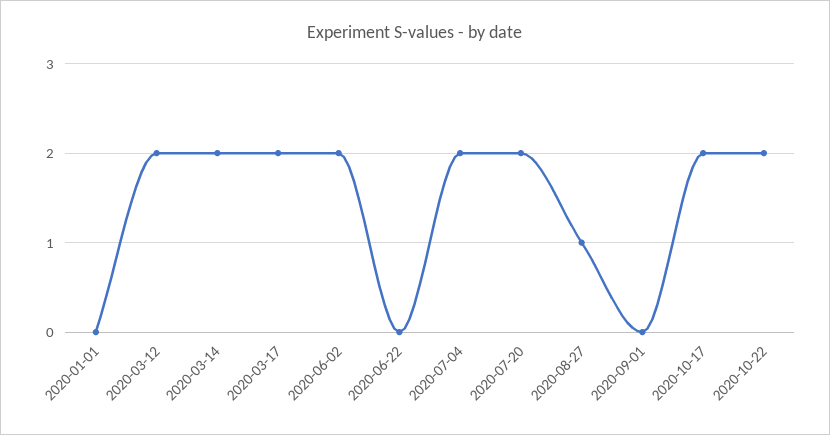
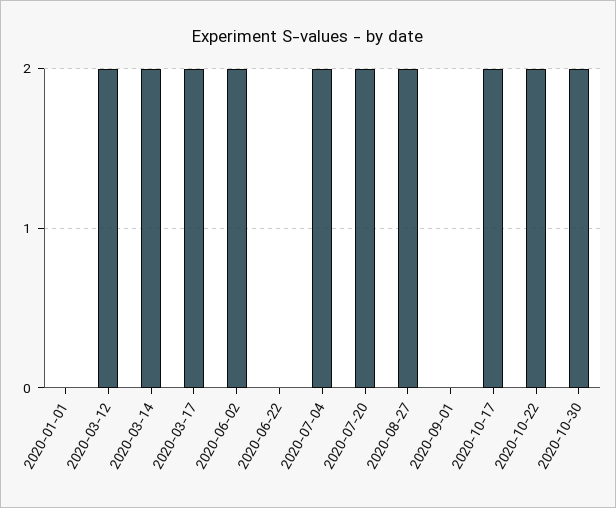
2020-08-27: 1 -> 2
2020-10-30: none -> 2

